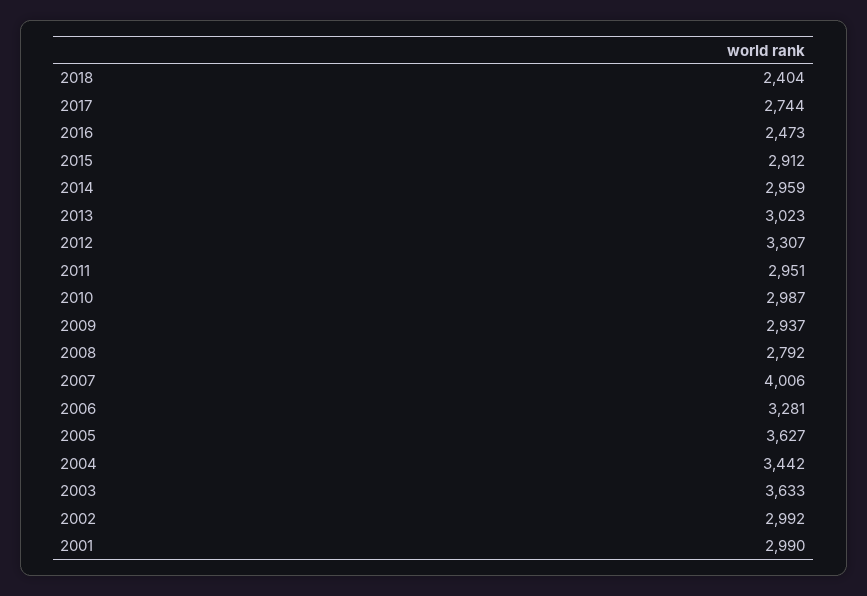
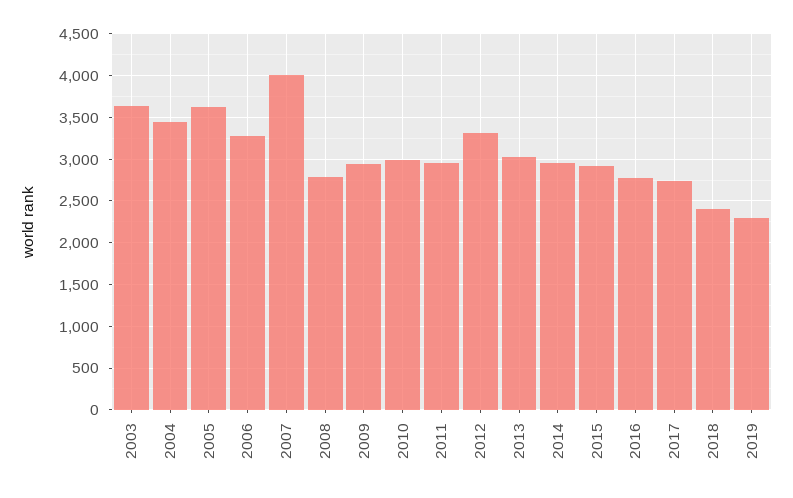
2016: 2473 -> 2800
2002: 2992 -> none
2001: 2990 -> none
2019: none -> 2300

